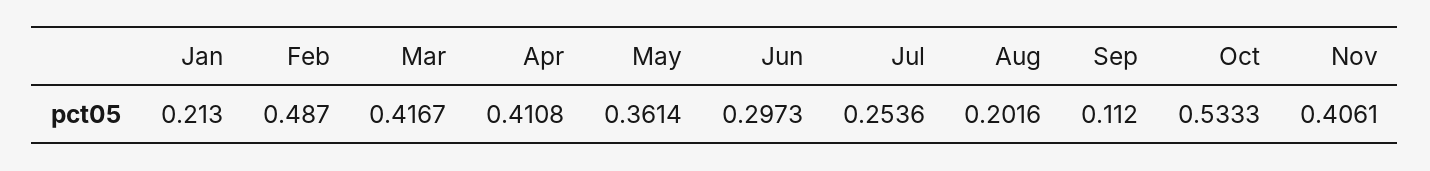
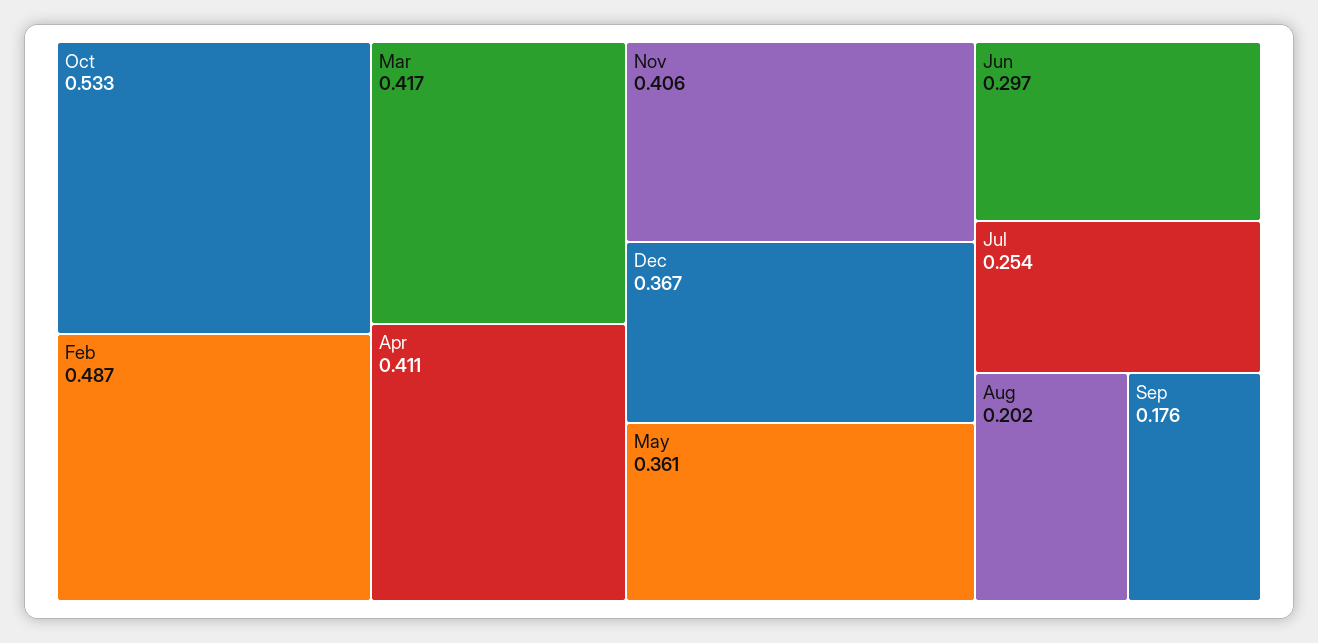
Jan: 0.213 -> none
Sep: 0.112 -> 0.176
Dec: none -> 0.367

